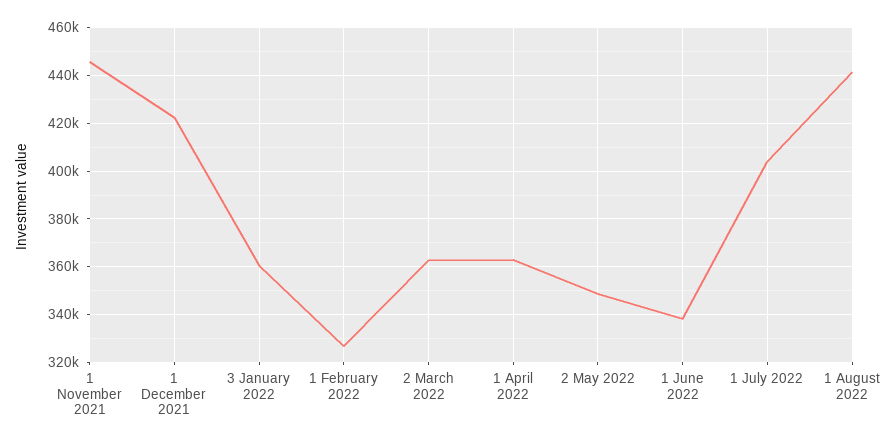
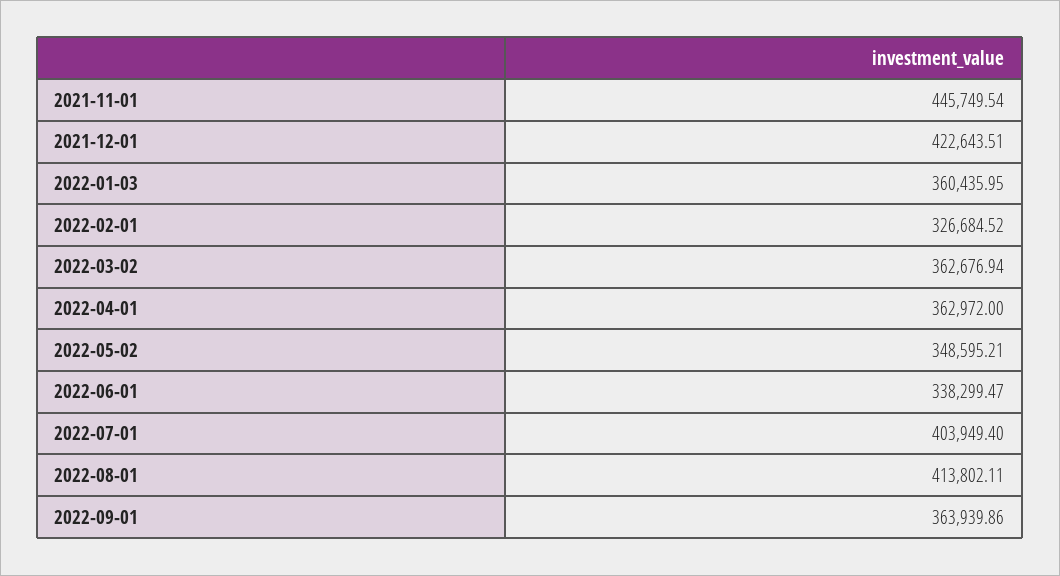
1 August 2022: 440000 -> 413802.11
2022-09-01: none -> 363939.86

